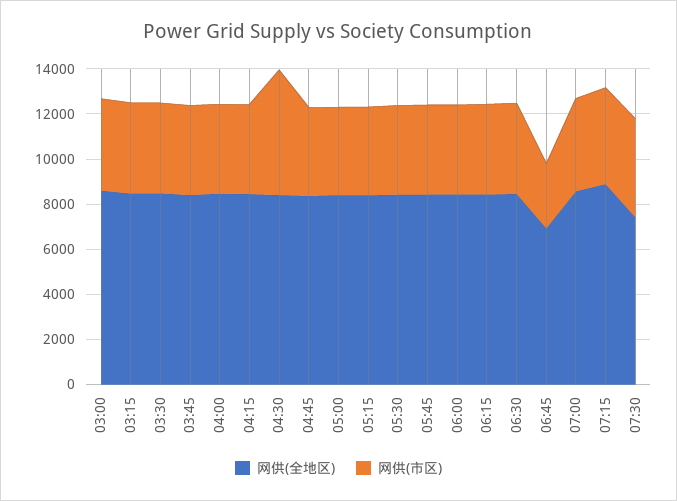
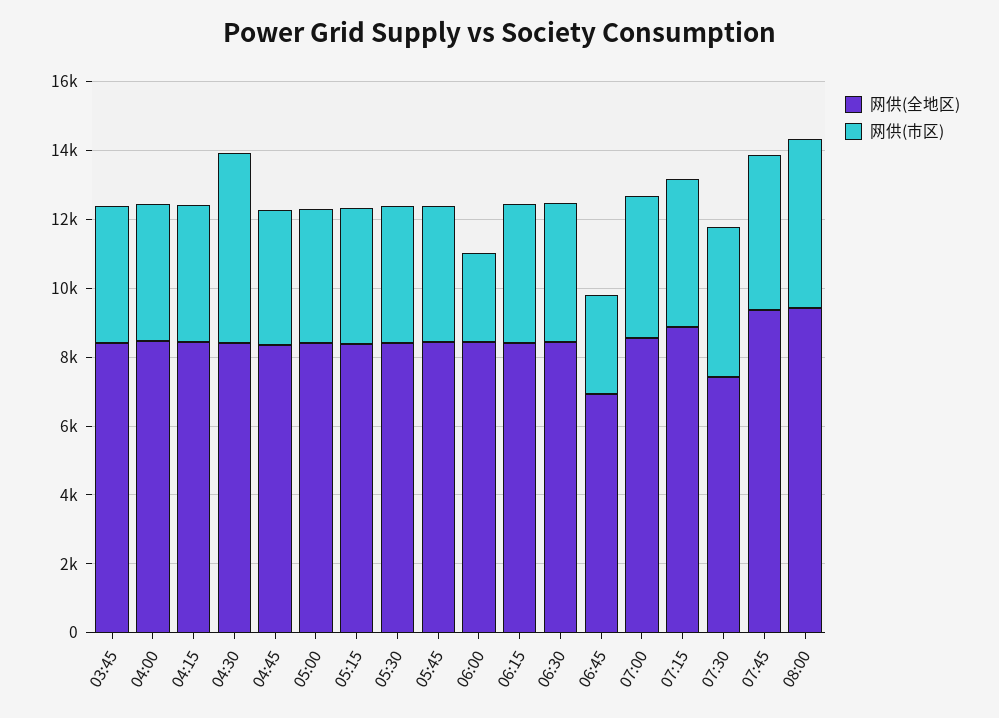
网供(全地区), 03:00: 8500 -> none
网供(市区), 03:00: 4000 -> none
网供(全地区), 03:15: 8500 -> none
网供(市区), 03:15: 4000 -> none
网供(全地区), 03:30: 8500 -> none
网供(市区), 03:30: 4000 -> none
网供(市区), 06:00: 4000 -> 2500
网供(全地区), 07:45: none -> 9500
网供(市区), 07:45: none -> 4500
网供(全地区), 08:00: none -> 9500
网供(市区), 08:00: none -> 5000

